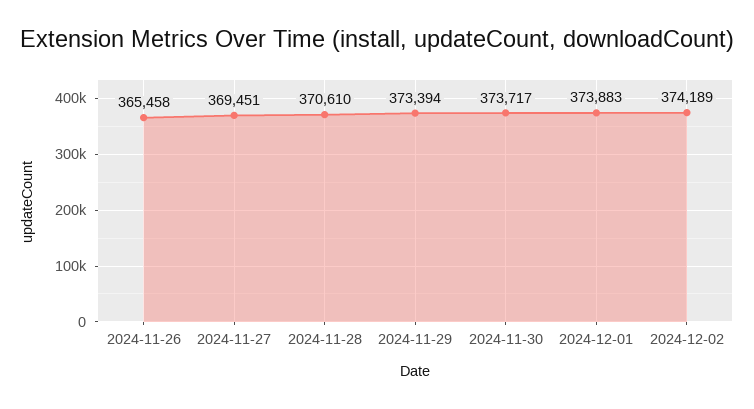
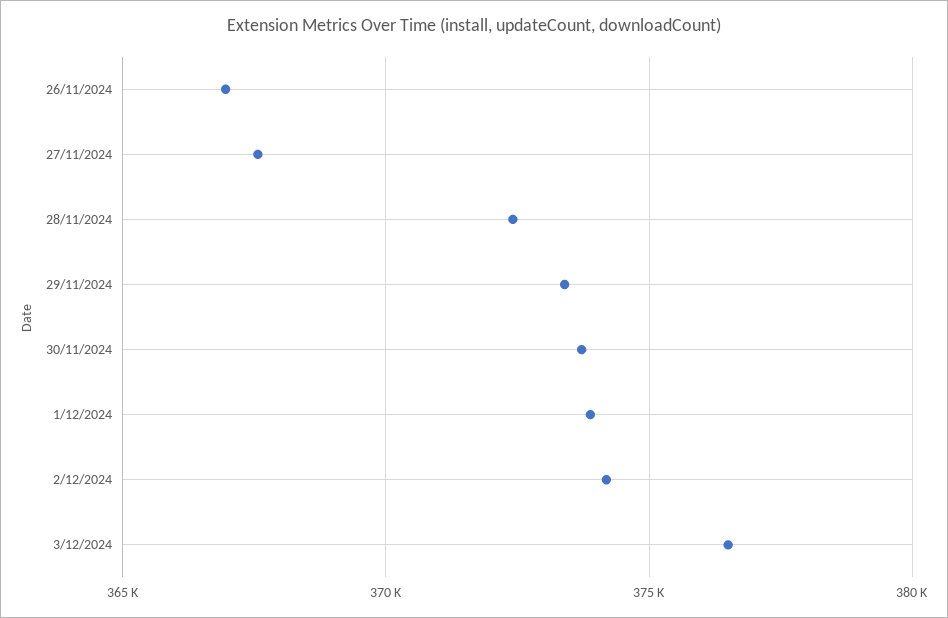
2024-11-26: 365458 -> 367000
2024-11-27: 369451 -> 367500
2024-11-28: 370610 -> 372500
3/12/2024: none -> 376500

